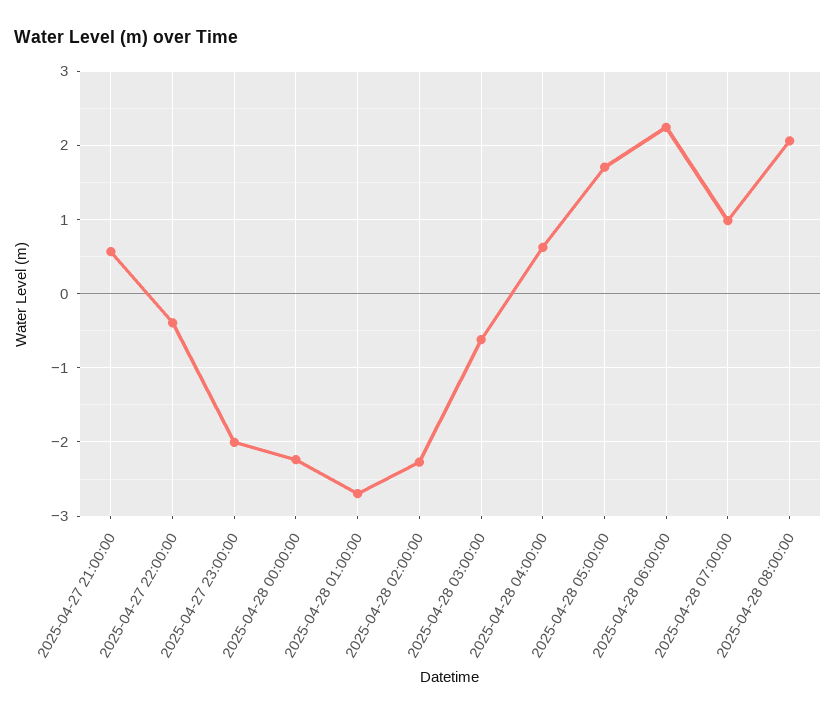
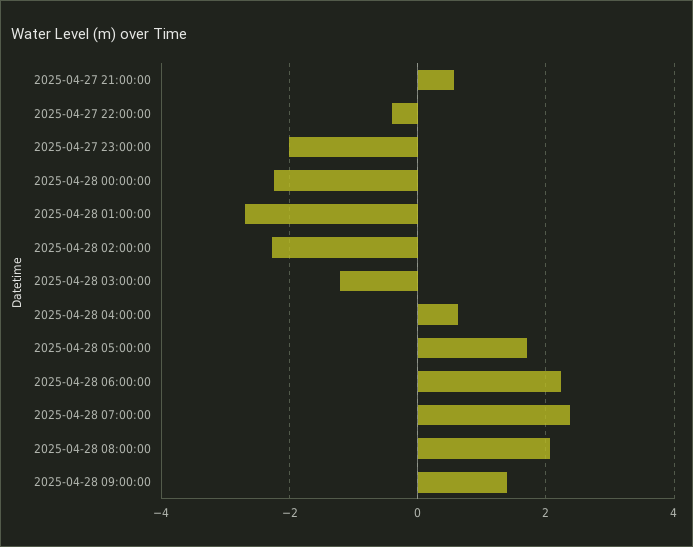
2025-04-28 03:00:00: -0.6 -> -1.2
2025-04-28 07:00:00: 1 -> 2.4
2025-04-28 09:00:00: none -> 1.4

